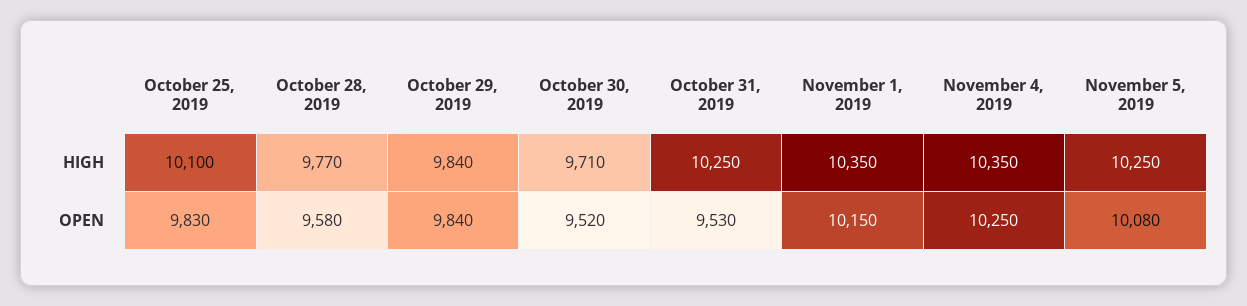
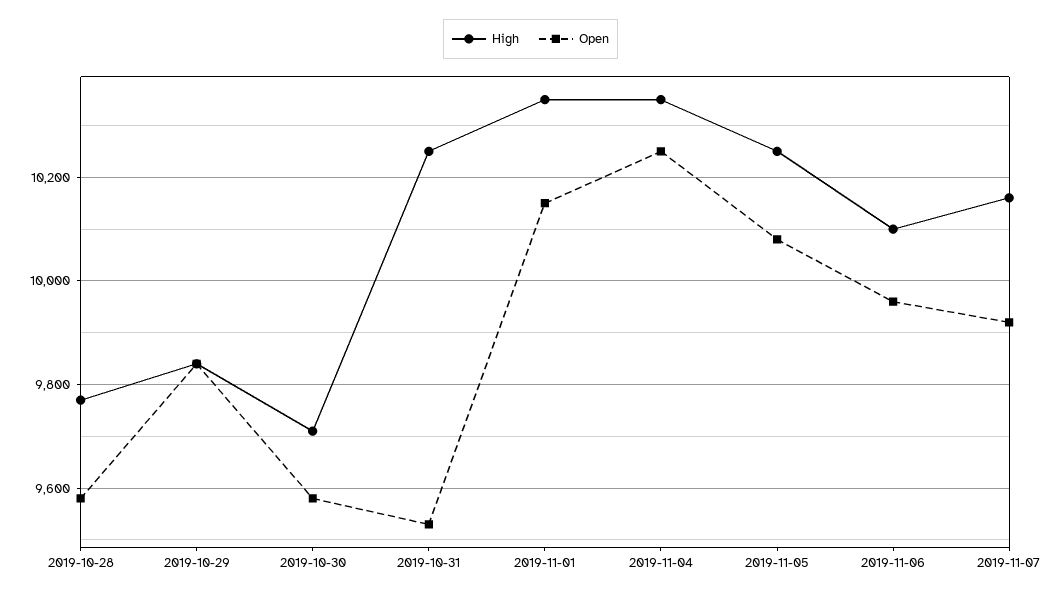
HIGH, October 25, 2019: 10100 -> none
OPEN, October 25, 2019: 9830 -> none
OPEN, October 30, 2019: 9520 -> 9580
HIGH, 2019-11-06: none -> 10100
OPEN, 2019-11-06: none -> 9960
HIGH, 2019-11-07: none -> 10160
OPEN, 2019-11-07: none -> 9920

